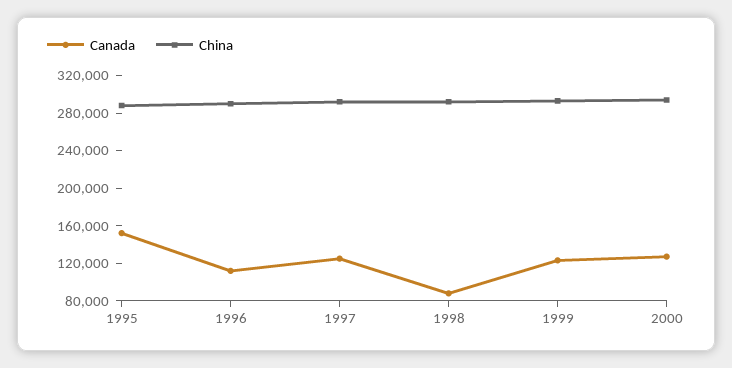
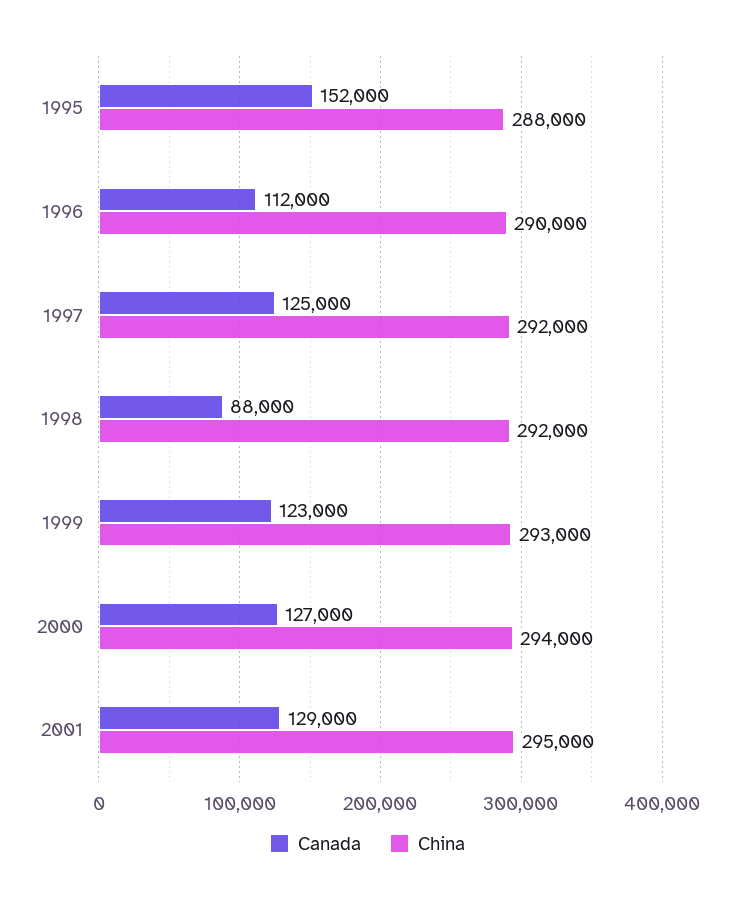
Canada, 2001: none -> 129000
China, 2001: none -> 295000

